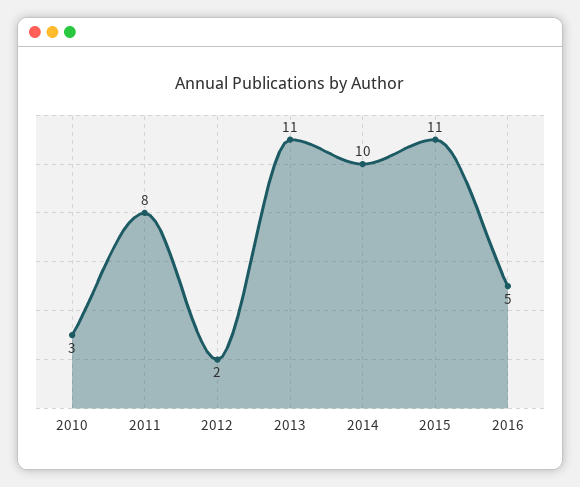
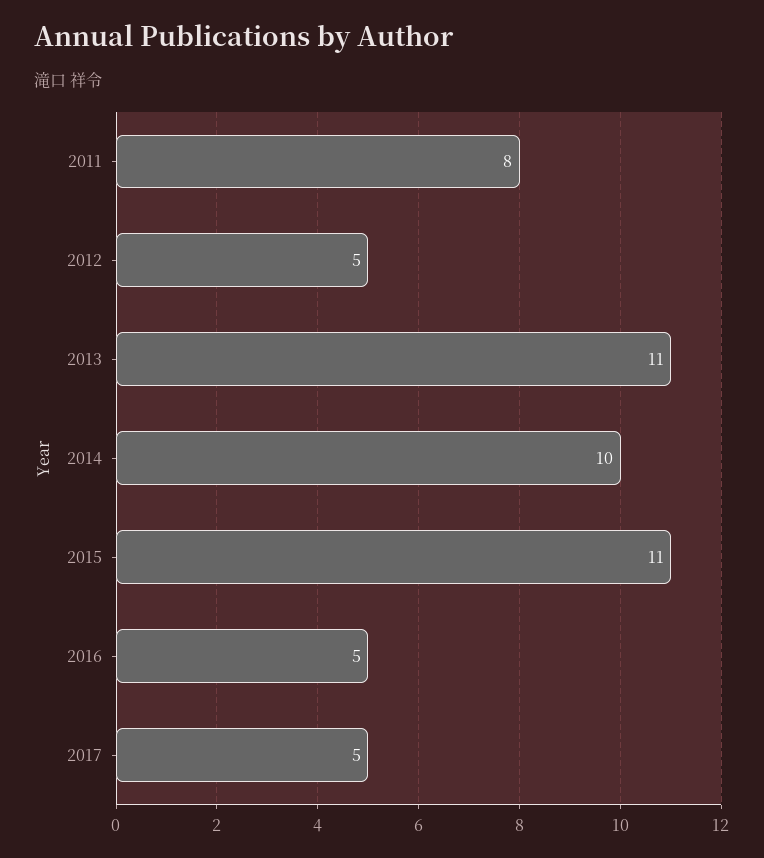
2010: 3 -> none
2012: 2 -> 5
2017: none -> 5

